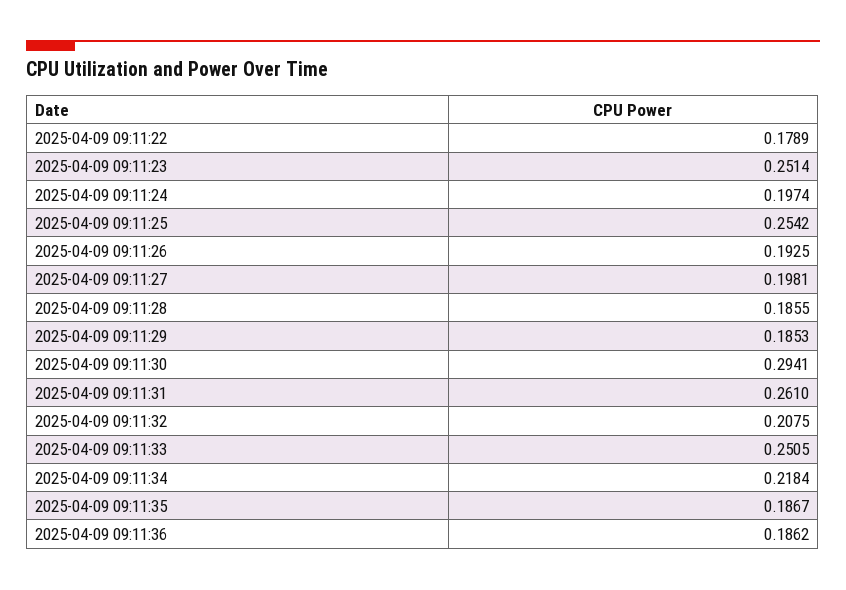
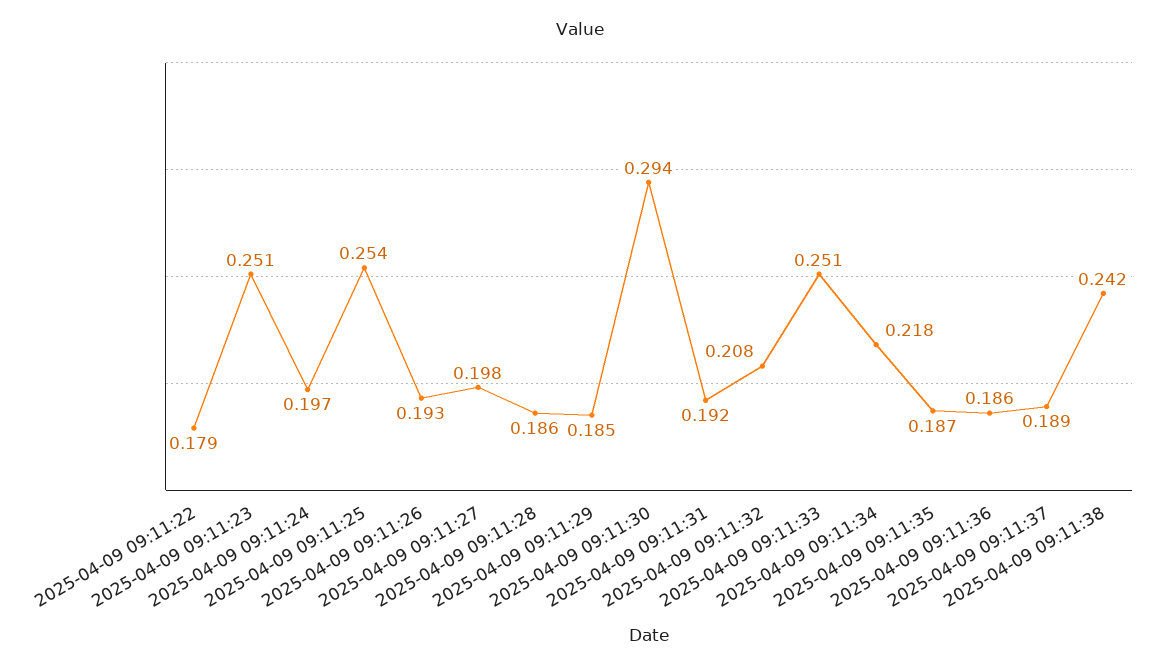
2025-04-09 09:11:31: 0.261 -> 0.192
2025-04-09 09:11:37: none -> 0.189
2025-04-09 09:11:38: none -> 0.242

